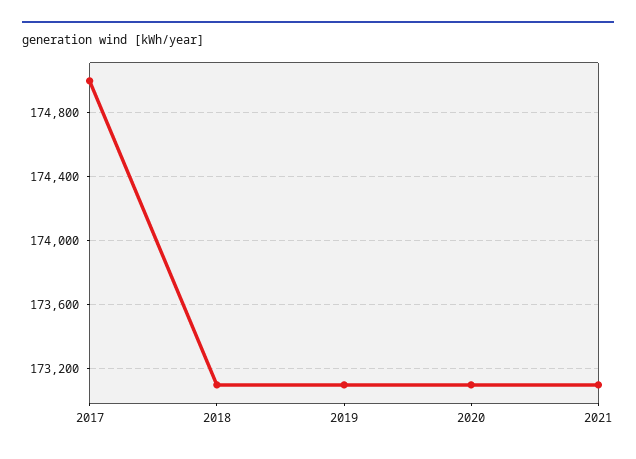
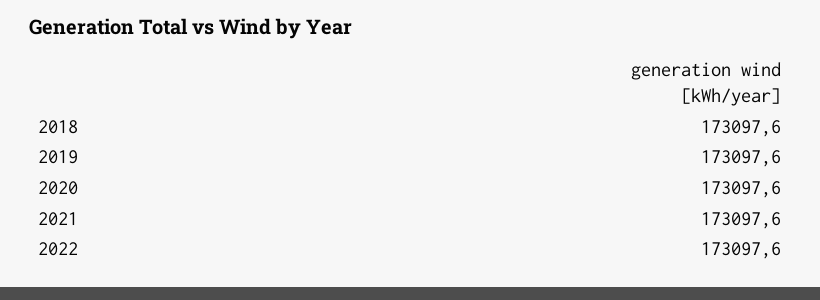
2017: 175000 -> none
2022: none -> 173097.6

